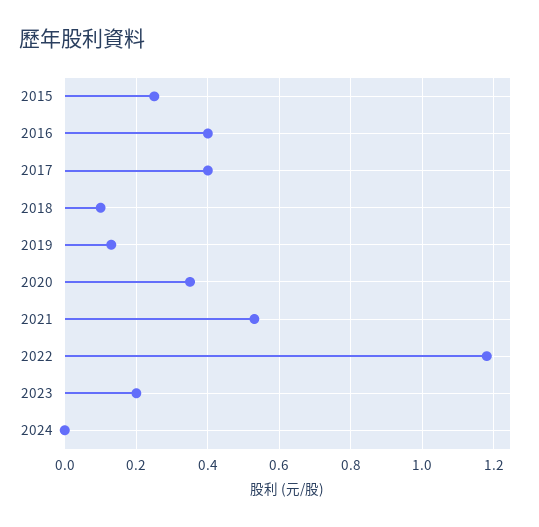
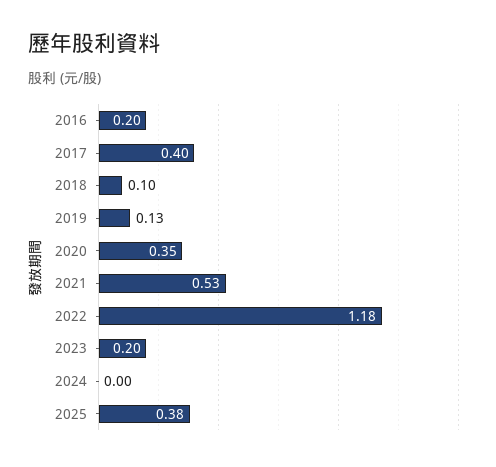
2015: 0.25 -> none
2016: 0.4 -> 0.2
2025: none -> 0.38

